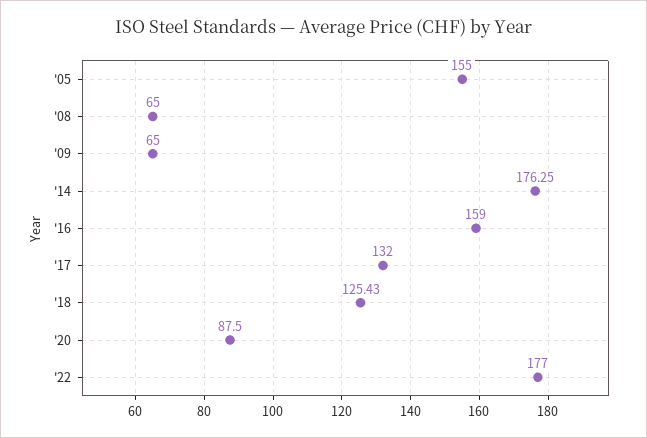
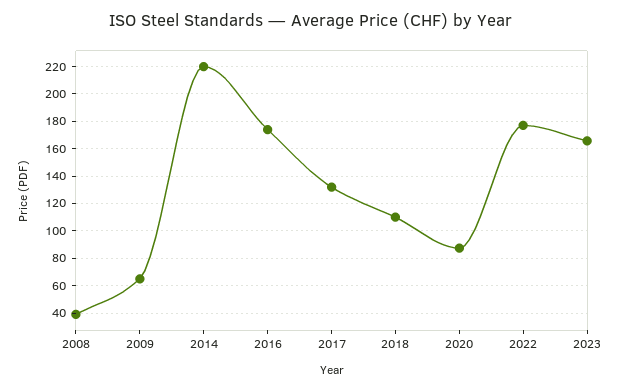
'05: 155 -> none
'08: 65 -> 40
'14: 176.25 -> 220
'16: 159 -> 175
'18: 125.43 -> 110
2023: none -> 165

